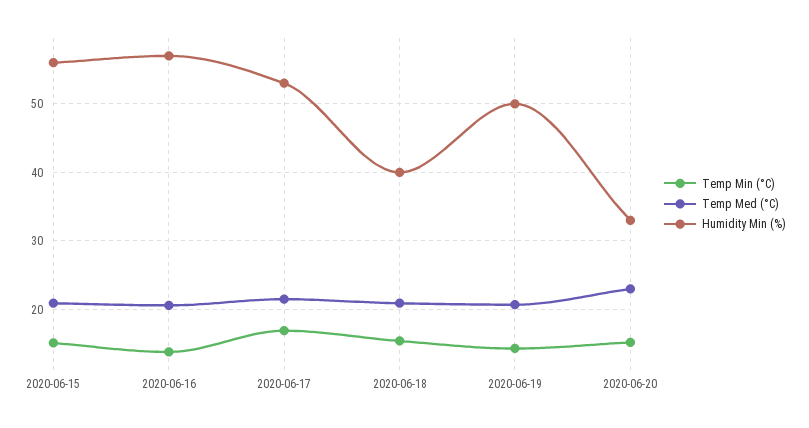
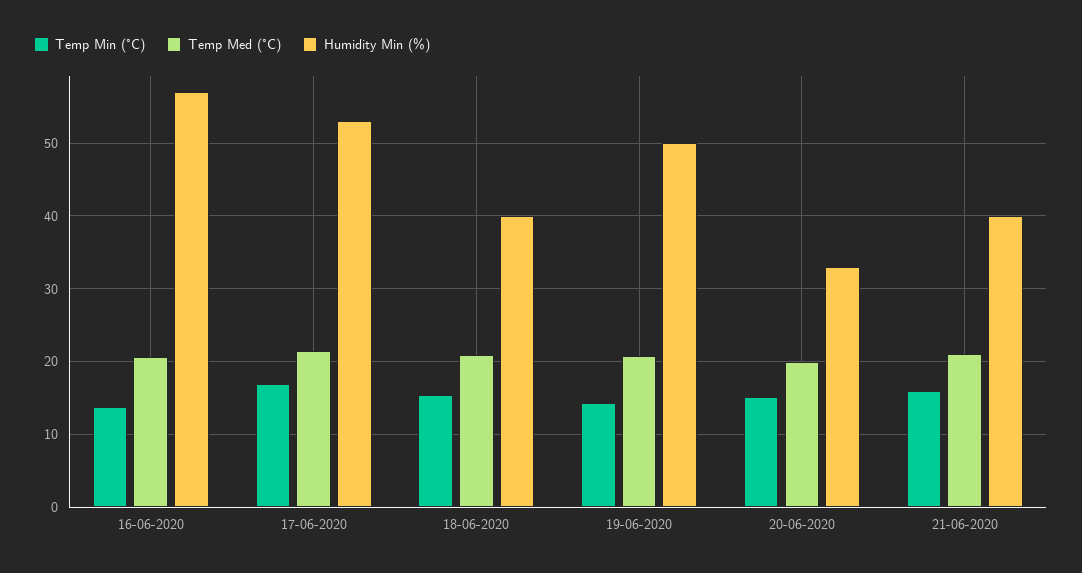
Temp Min (°C), 2020-06-15: 15 -> none
Temp Med (°C), 2020-06-15: 21 -> none
Humidity Min (%), 2020-06-15: 56 -> none
Temp Med (°C), 2020-06-20: 23 -> 20
Temp Min (°C), 21-06-2020: none -> 16
Temp Med (°C), 21-06-2020: none -> 21
Humidity Min (%), 21-06-2020: none -> 40

